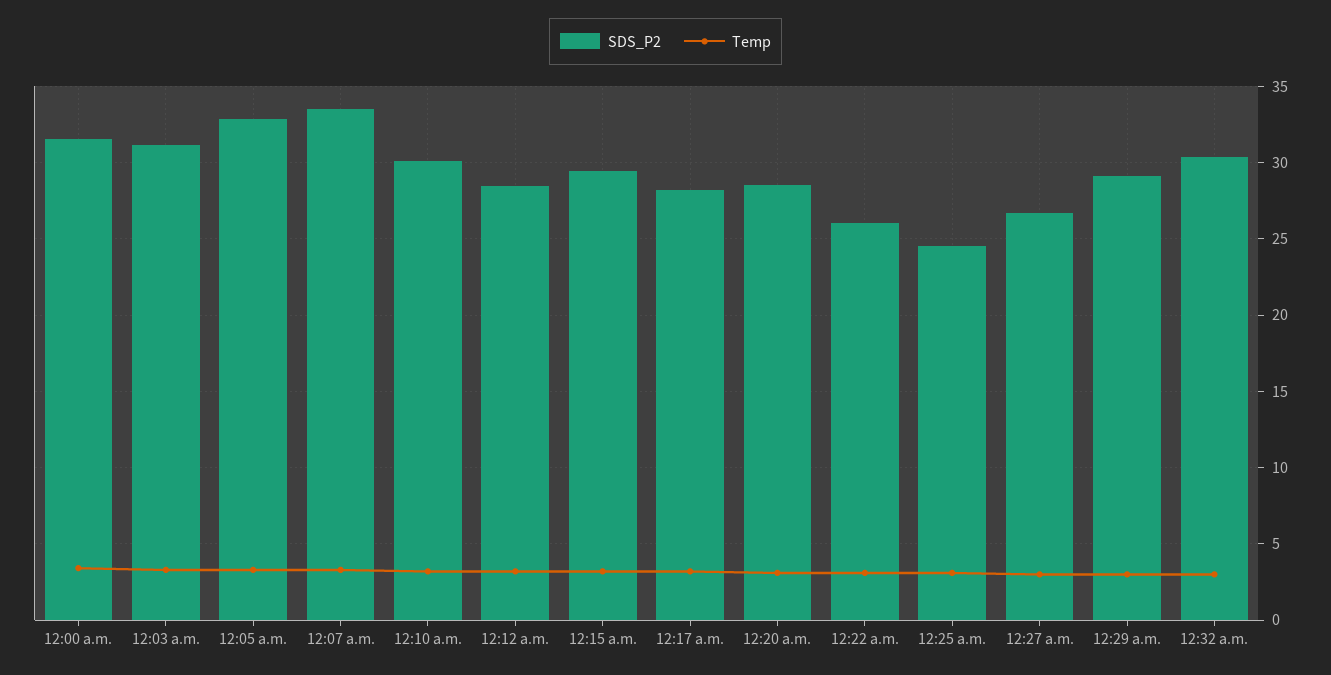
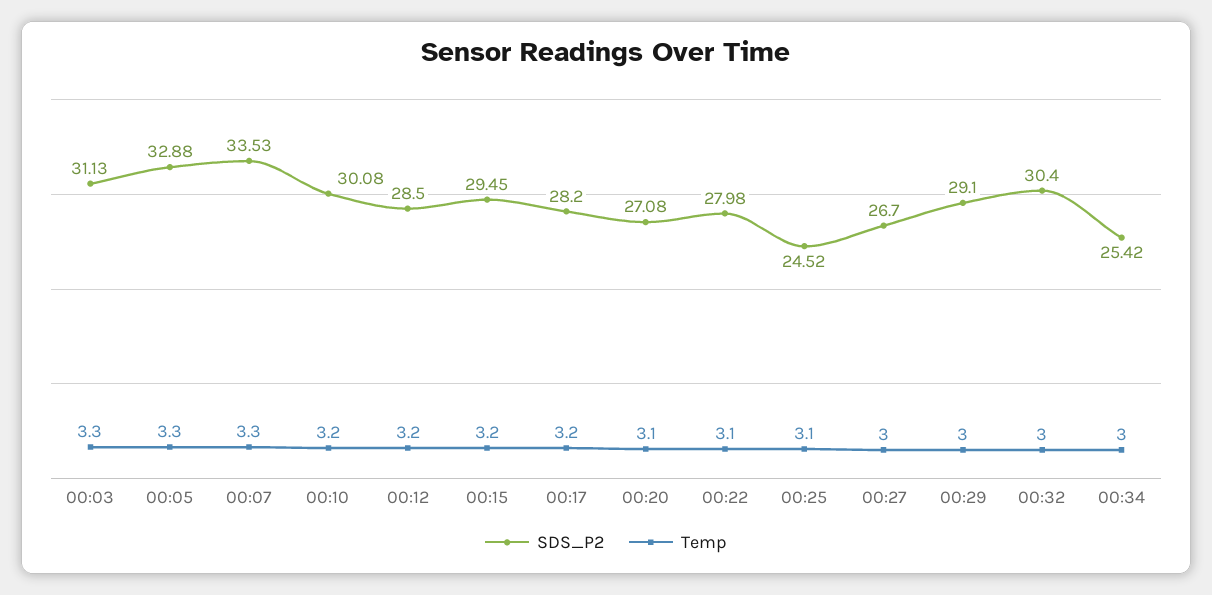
SDS_P2, 12:00 a.m.: 31.5 -> none
Temp, 12:00 a.m.: 3.5 -> none
SDS_P2, 12:20 a.m.: 28.5 -> 27.08
SDS_P2, 12:22 a.m.: 26 -> 27.98
SDS_P2, 00:34: none -> 25.42
Temp, 00:34: none -> 3

